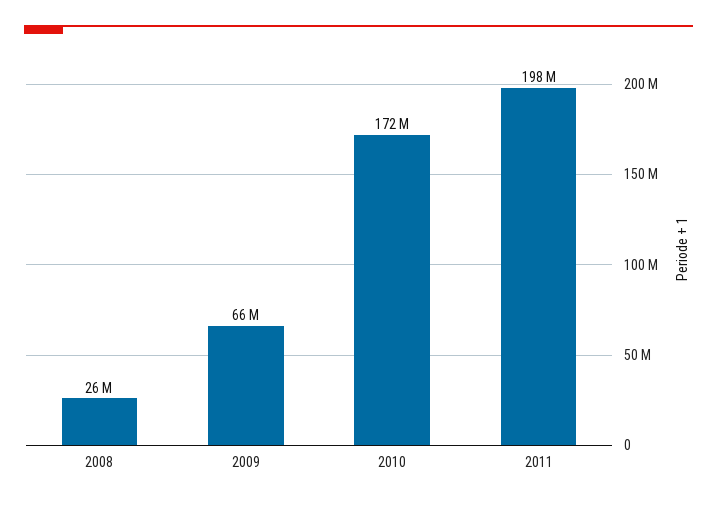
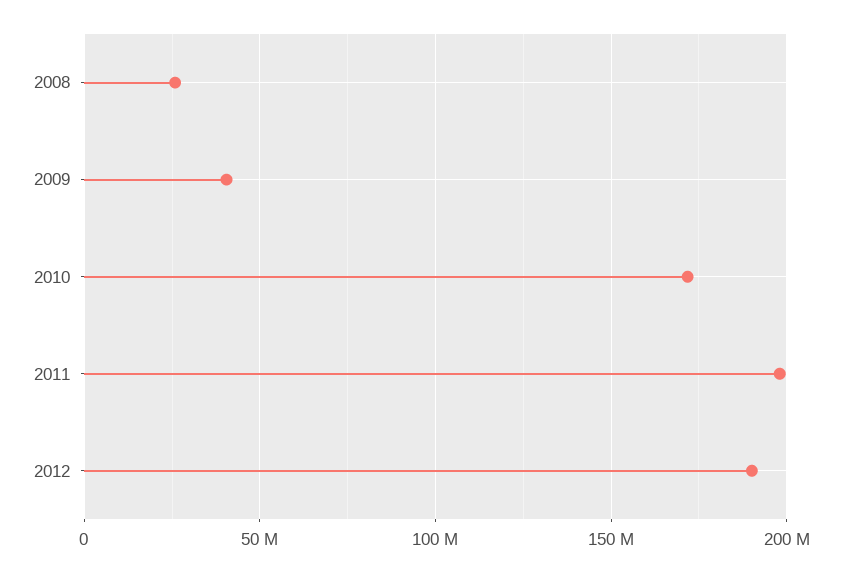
2009: 66000000 -> 40000000
2012: none -> 190000000

